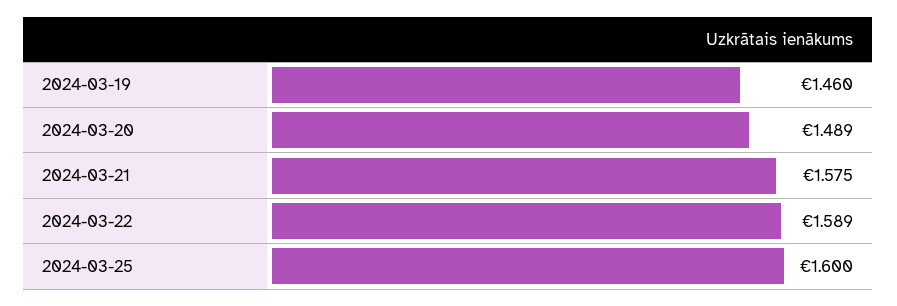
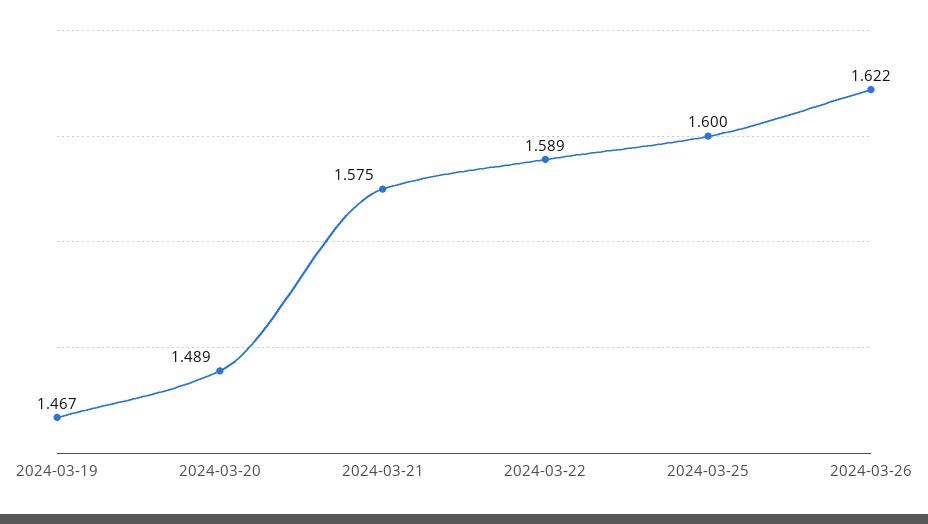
2024-03-19: 1.46 -> 1.467
2024-03-26: none -> 1.622

